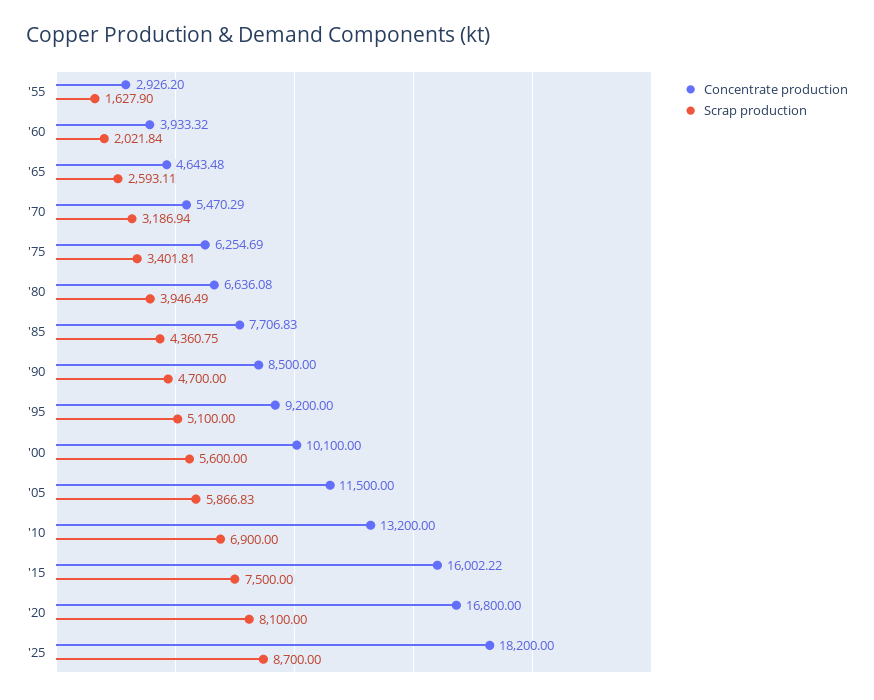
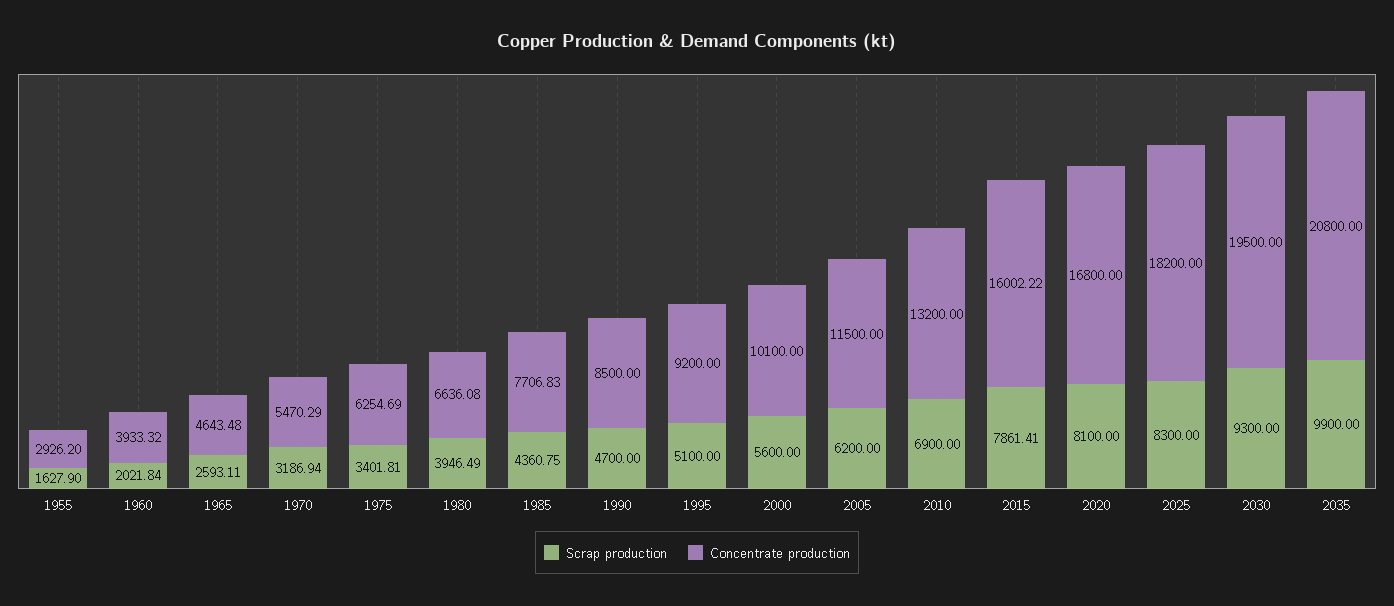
Scrap production, '05: 5866.83 -> 6200
Scrap production, '15: 7500 -> 7861.41
Scrap production, '25: 8700 -> 8300
Scrap production, 2030: none -> 9300
Concentrate production, 2030: none -> 19500
Scrap production, 2035: none -> 9900
Concentrate production, 2035: none -> 20800

